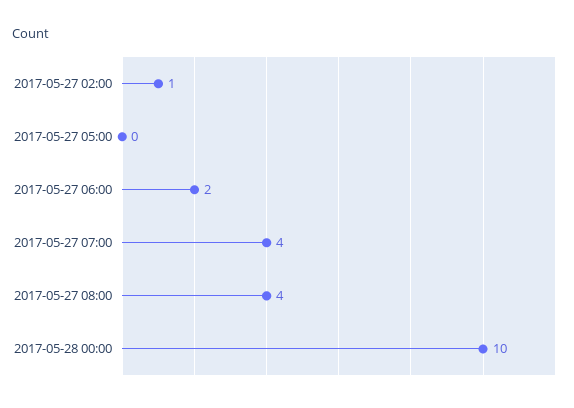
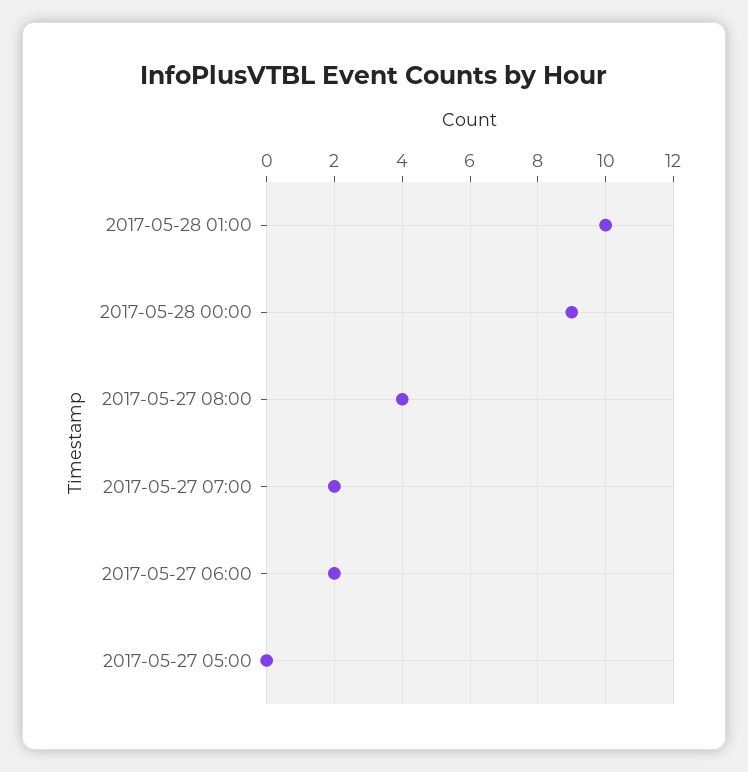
2017-05-27 02:00: 1 -> none
2017-05-27 07:00: 4 -> 2
2017-05-28 00:00: 10 -> 9
2017-05-28 01:00: none -> 10

